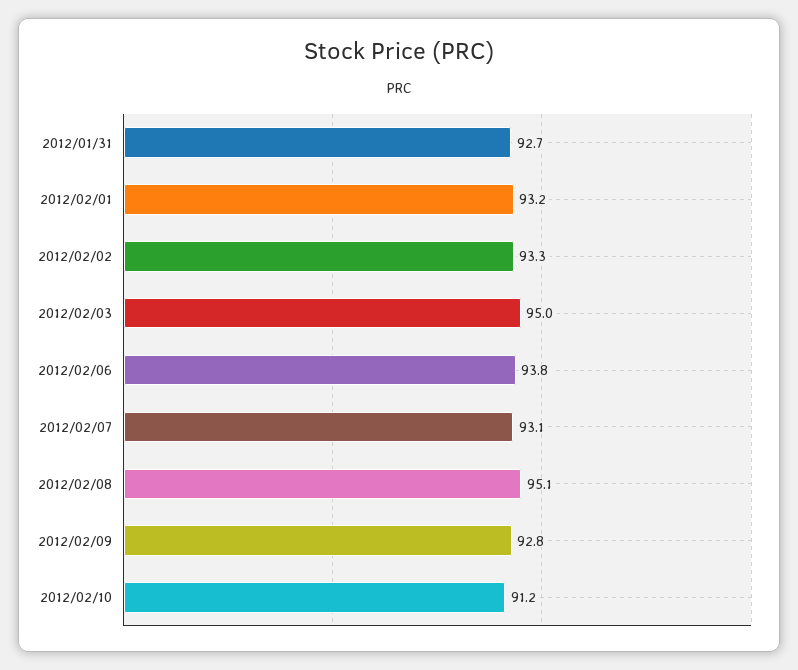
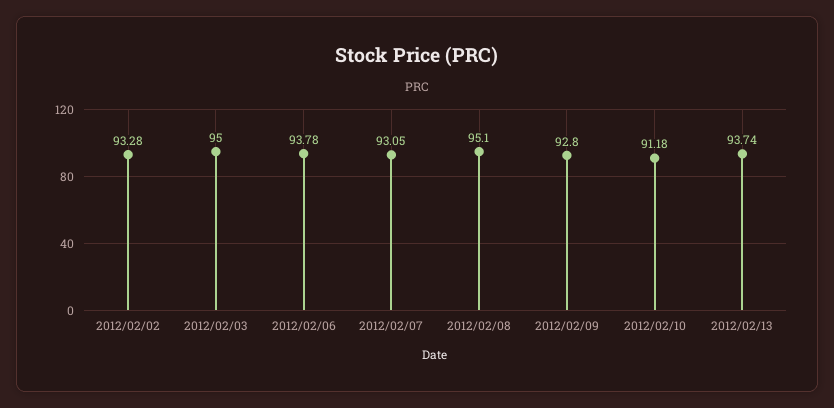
2012/01/31: 92.7 -> none
2012/02/01: 93.2 -> none
2012/02/13: none -> 93.74

